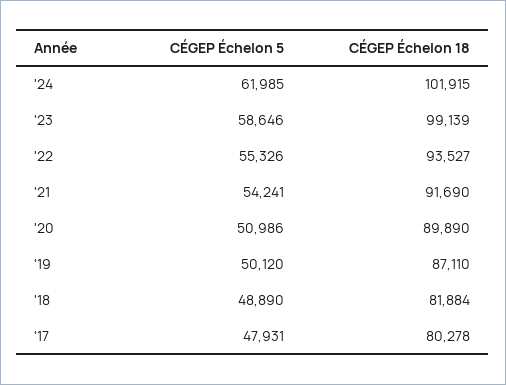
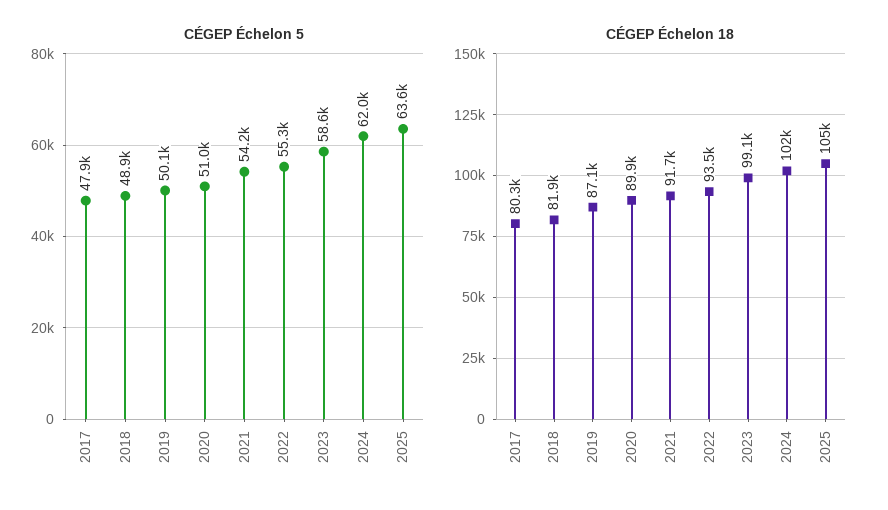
CÉGEP Échelon 5, 2025: none -> 63600
CÉGEP Échelon 18, 2025: none -> 105000

